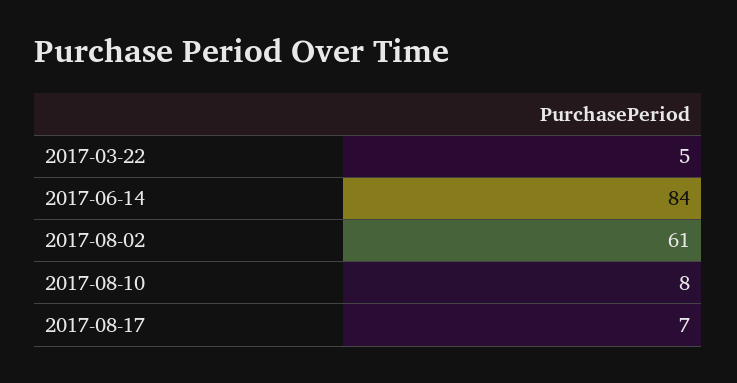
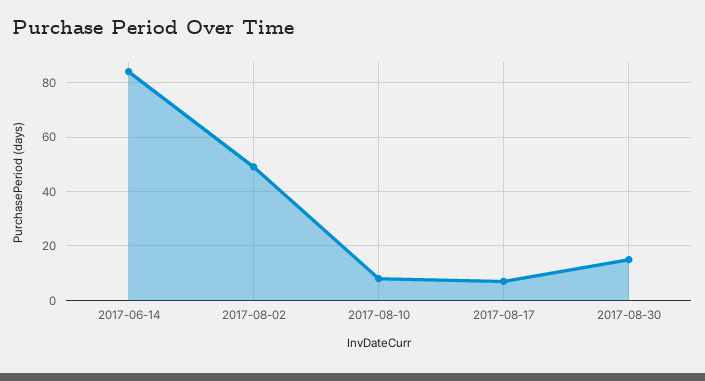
2017-03-22: 5 -> none
2017-08-02: 61 -> 50
2017-08-30: none -> 15

